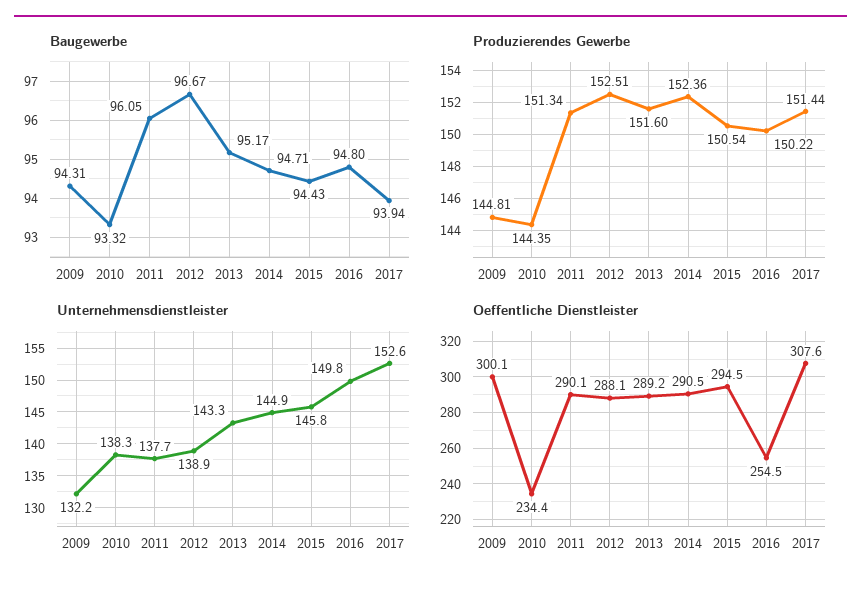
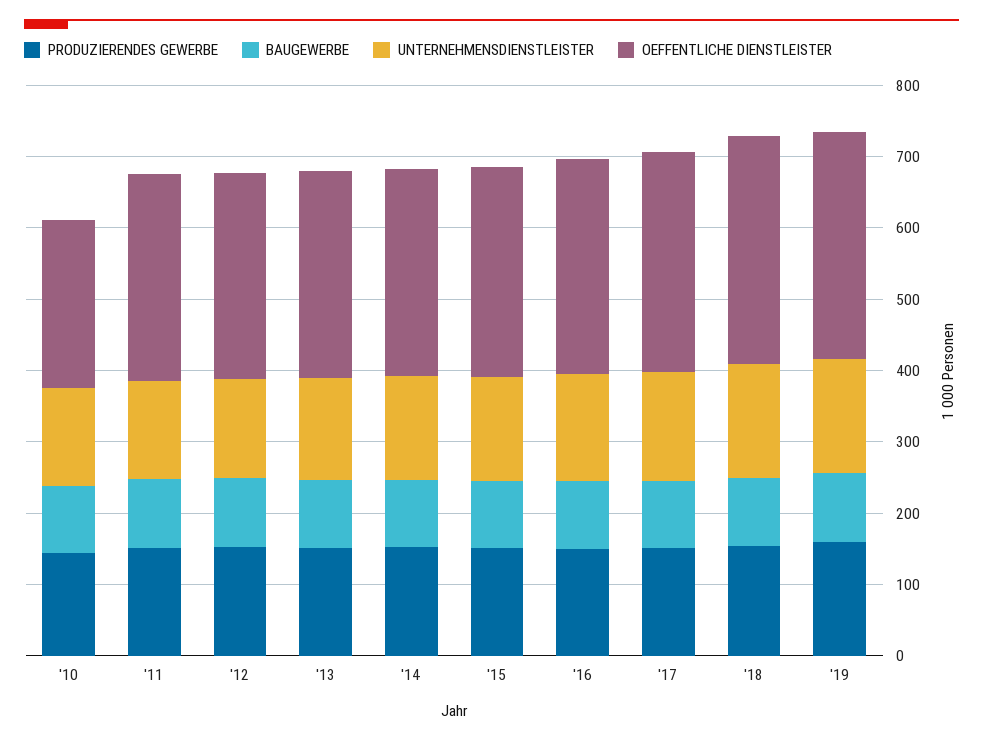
Baugewerbe, 2009: 94.31 -> none
Produzierendes Gewerbe, 2009: 144.81 -> none
Unternehmensdienstleister, 2009: 132.2 -> none
Oeffentliche Dienstleister, 2009: 300.1 -> none
Oeffentliche Dienstleister, 2016: 254.5 -> 300
Produzierendes Gewerbe, '18: none -> 160
Baugewerbe, '18: none -> 100
Unternehmensdienstleister, '18: none -> 160
Oeffentliche Dienstleister, '18: none -> 320
Produzierendes Gewerbe, '19: none -> 160
Baugewerbe, '19: none -> 100
Unternehmensdienstleister, '19: none -> 160
Oeffentliche Dienstleister, '19: none -> 320

